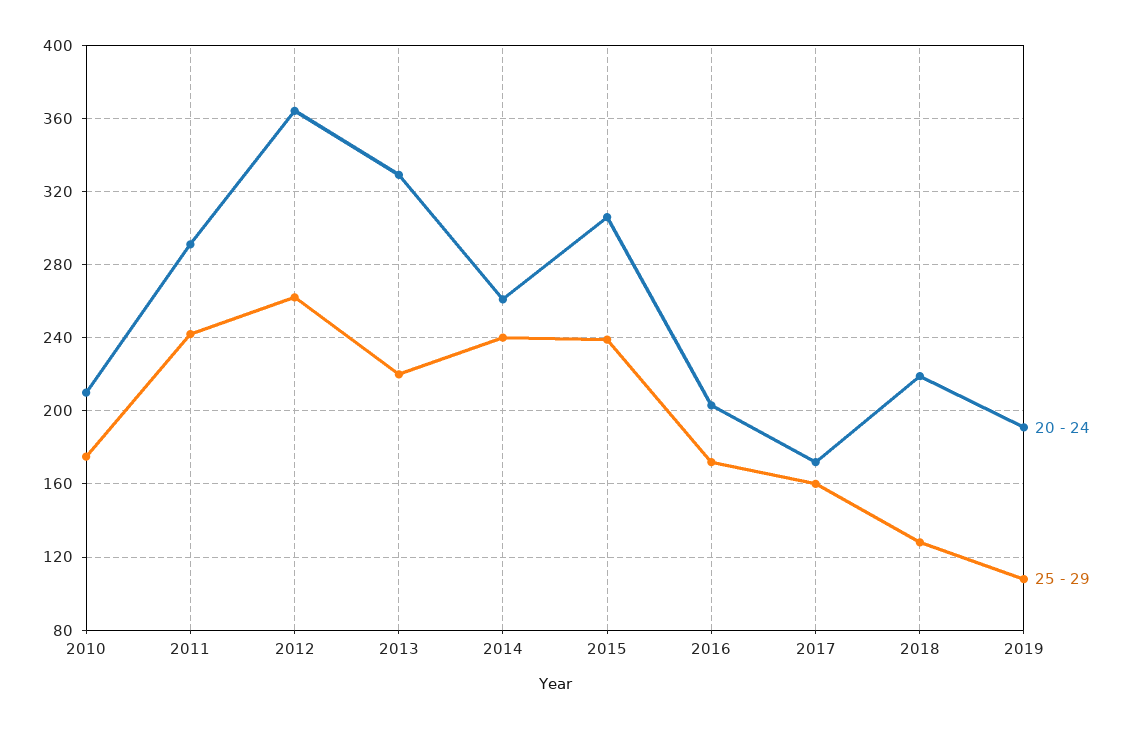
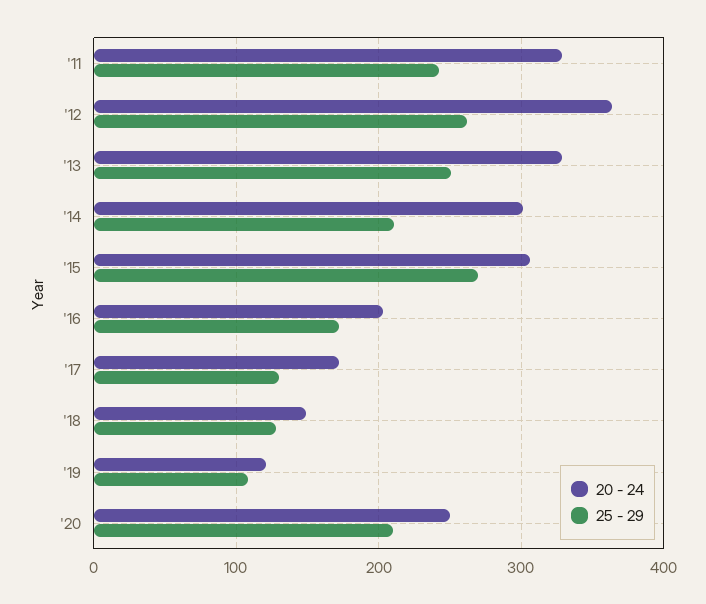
20 - 24, 2010: 210 -> none
25 - 29, 2010: 175 -> none
20 - 24, 2011: 290 -> 330
25 - 29, 2013: 220 -> 250
20 - 24, 2014: 260 -> 300
25 - 29, 2014: 240 -> 210
25 - 29, 2015: 240 -> 270
25 - 29, 2017: 160 -> 130
20 - 24, 2018: 220 -> 150
20 - 24, 2019: 190 -> 120
20 - 24, '20: none -> 250
25 - 29, '20: none -> 210

